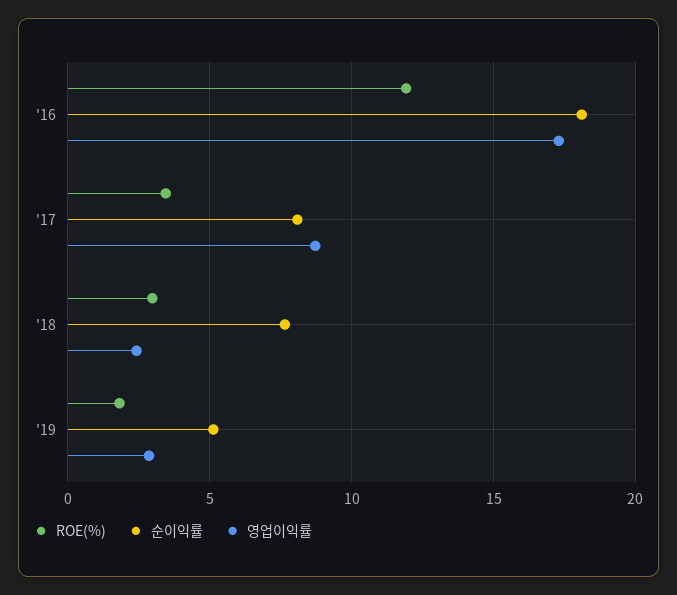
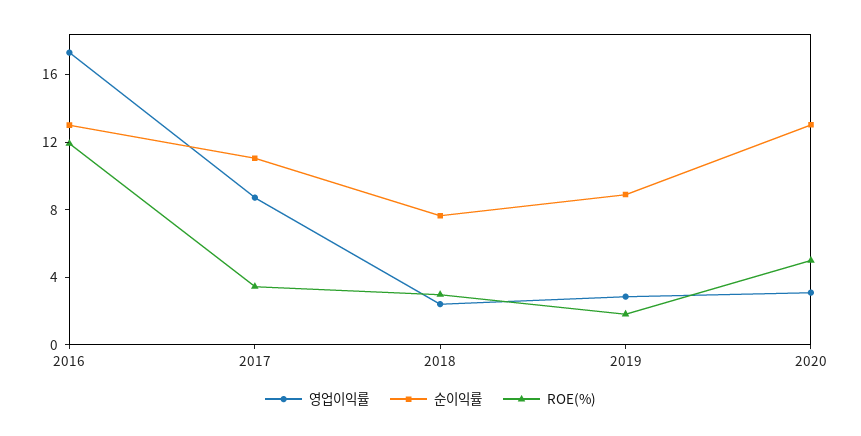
순이익률, '16: 18 -> 13
순이익률, '17: 8 -> 11
순이익률, '19: 5 -> 9
영업이익률, 2020: none -> 3
순이익률, 2020: none -> 13
ROE(%), 2020: none -> 5

